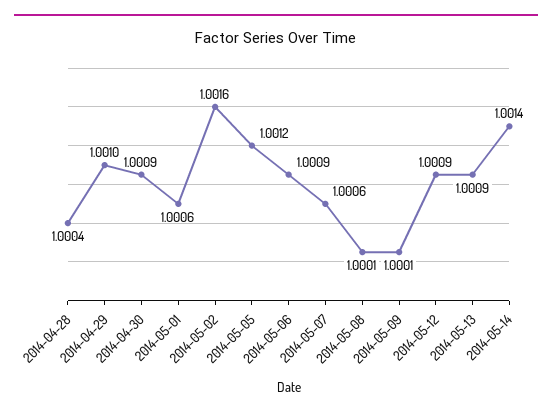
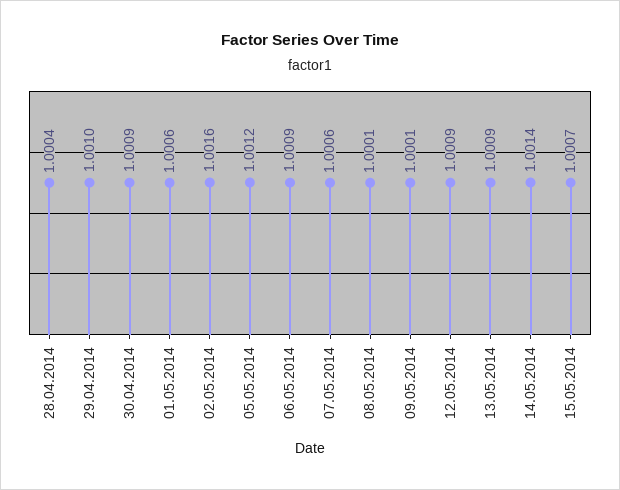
15.05.2014: none -> 1.0007

